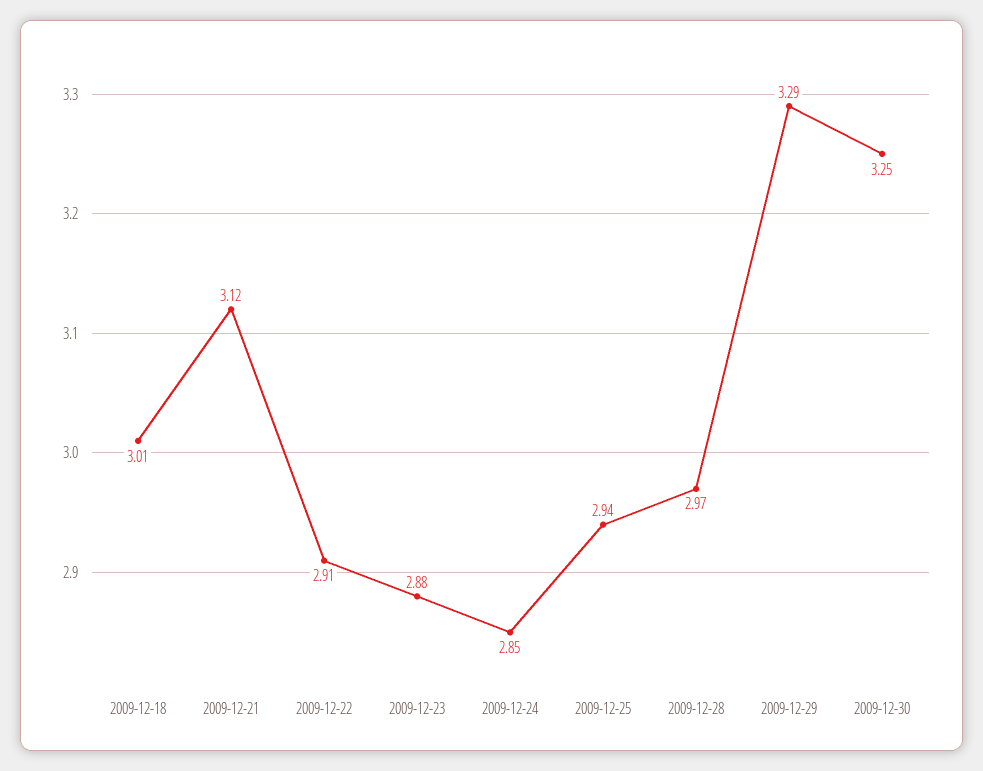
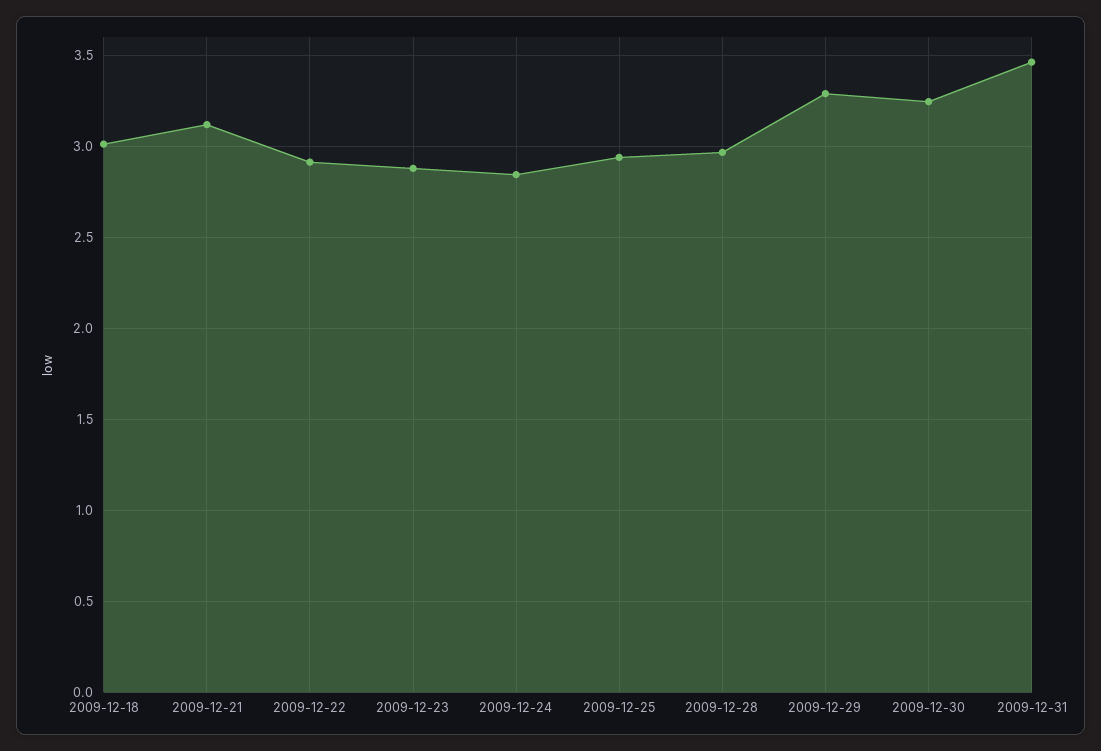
2009-12-31: none -> 3.45

